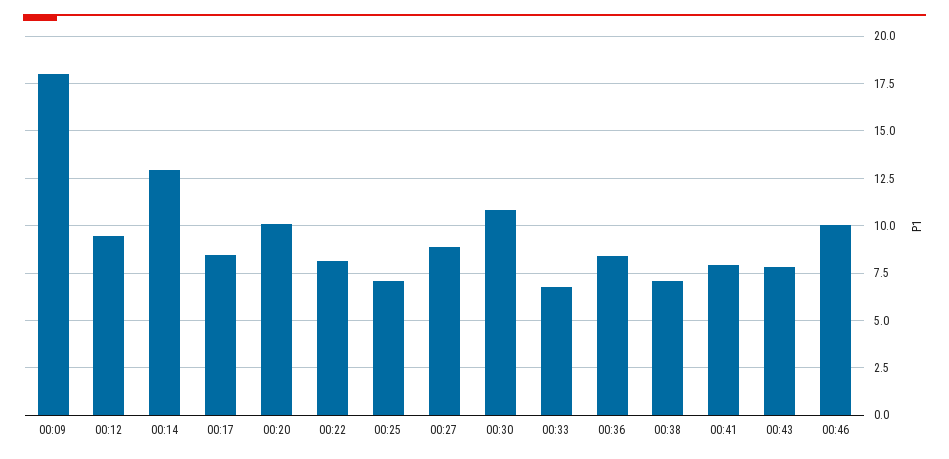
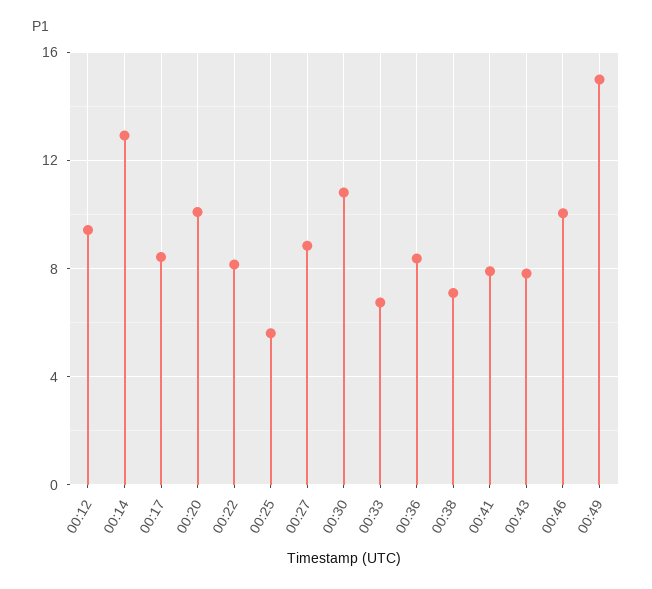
00:09: 18 -> none
00:25: 7 -> 5.5
00:49: none -> 15

